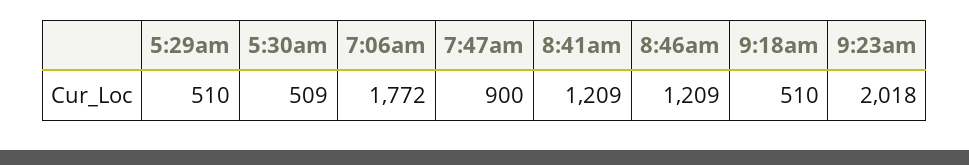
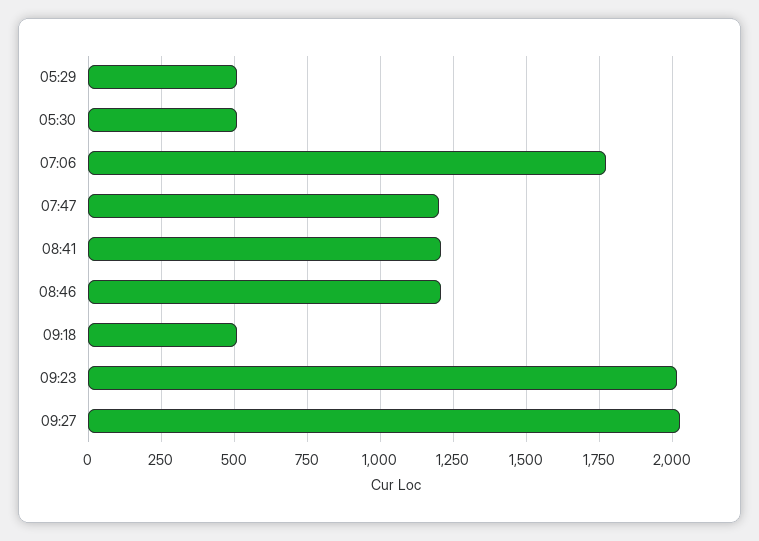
7:47am: 900 -> 1200
09:27: none -> 2025

